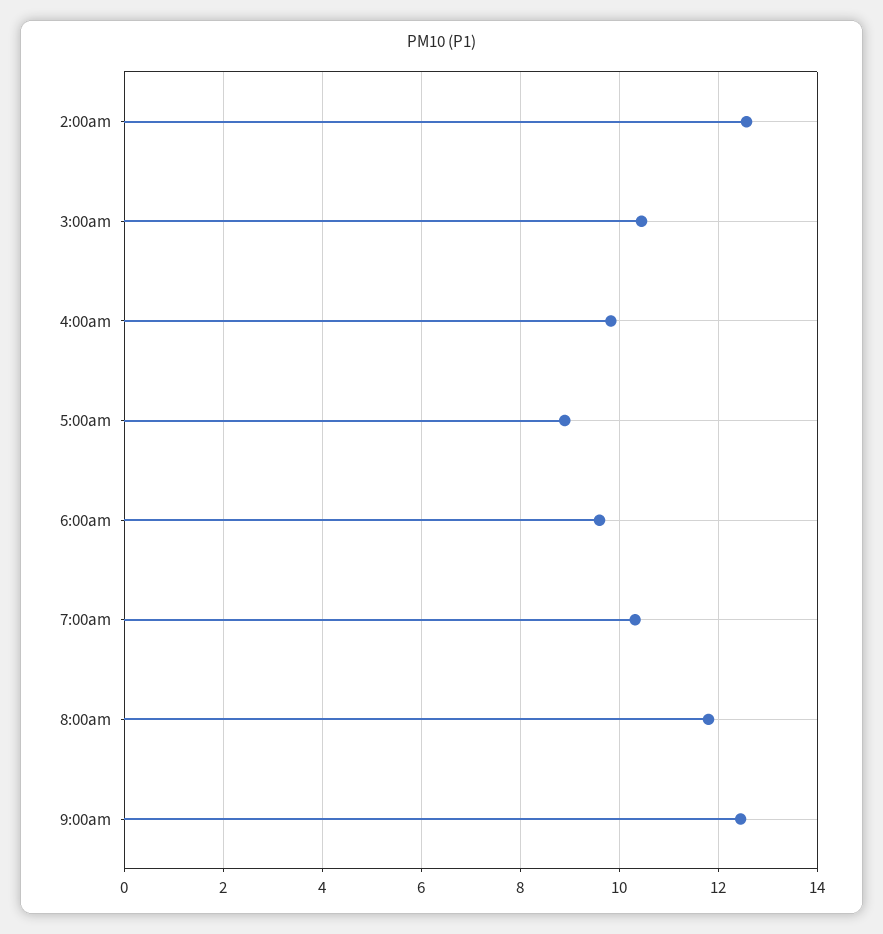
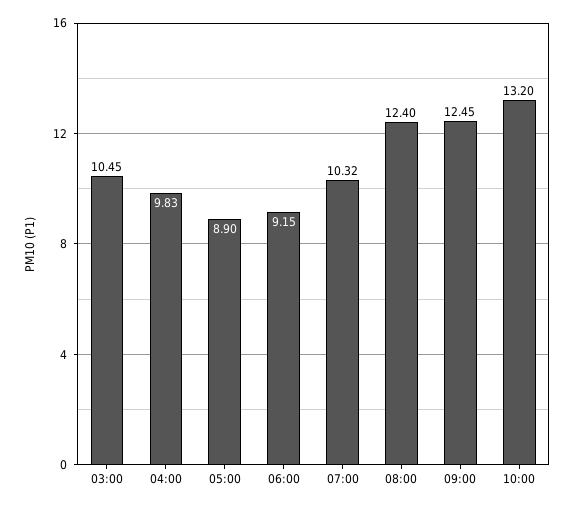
2:00am: 12.6 -> none
6:00am: 9.6 -> 9.15
8:00am: 11.8 -> 12.4
10:00: none -> 13.2

